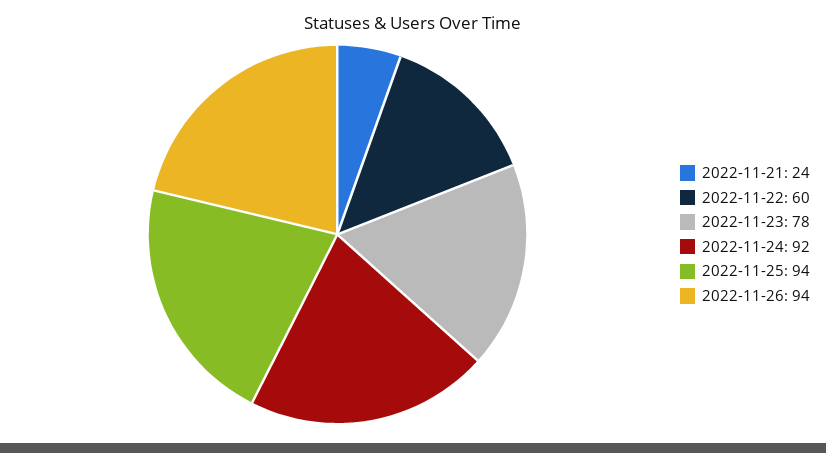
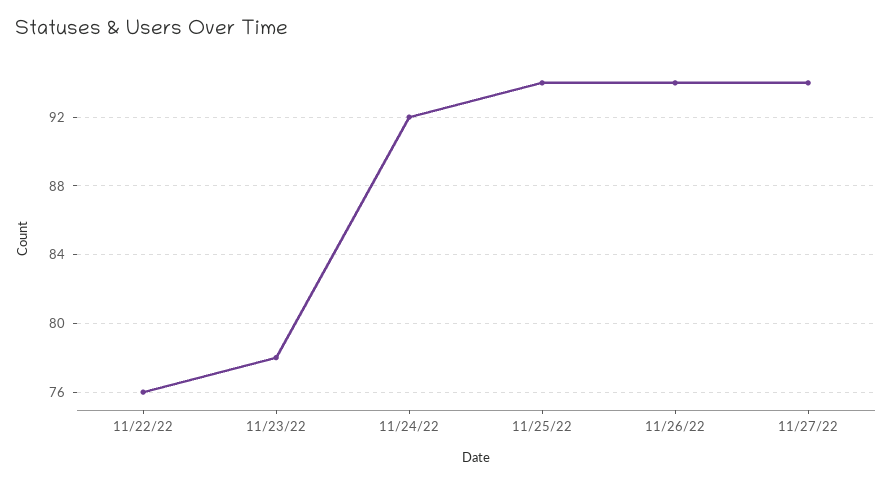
2022-11-21: 24 -> none
2022-11-22: 60 -> 76
11/27/22: none -> 94

